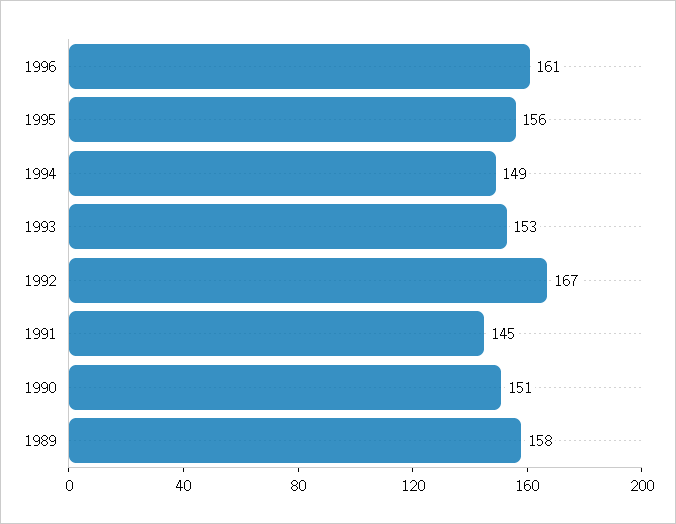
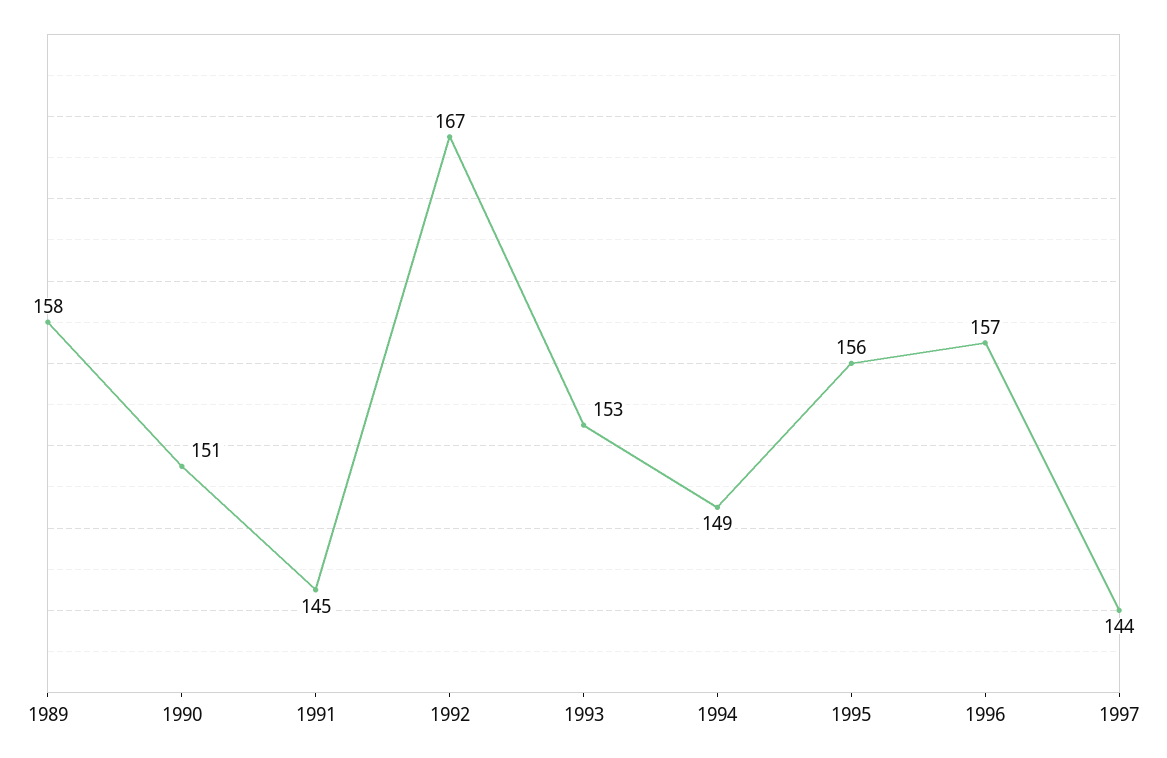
1996: 161 -> 157
1997: none -> 144

